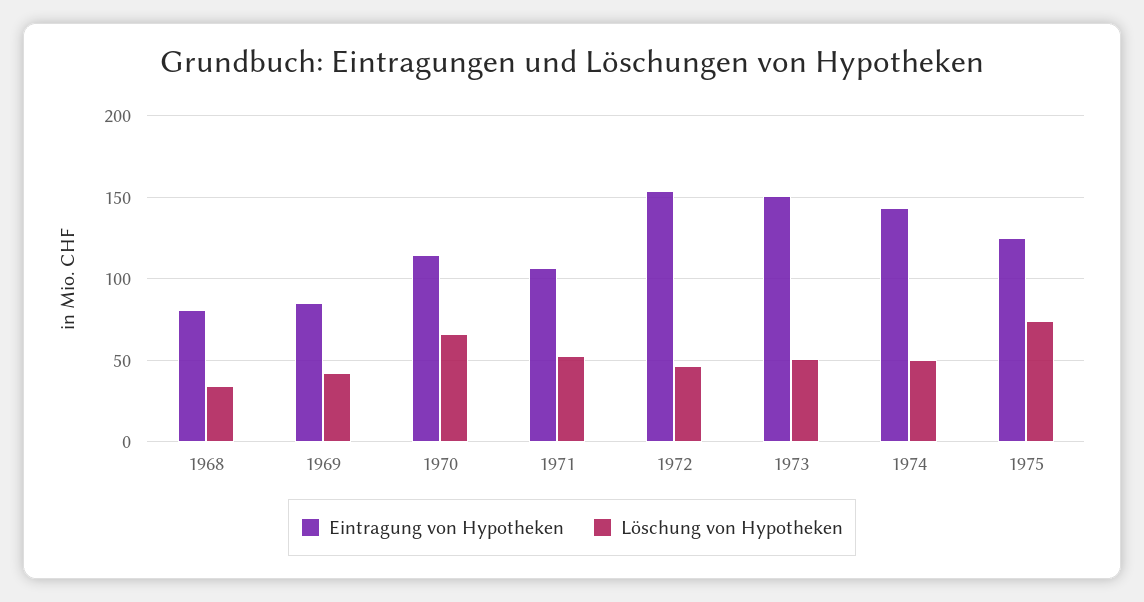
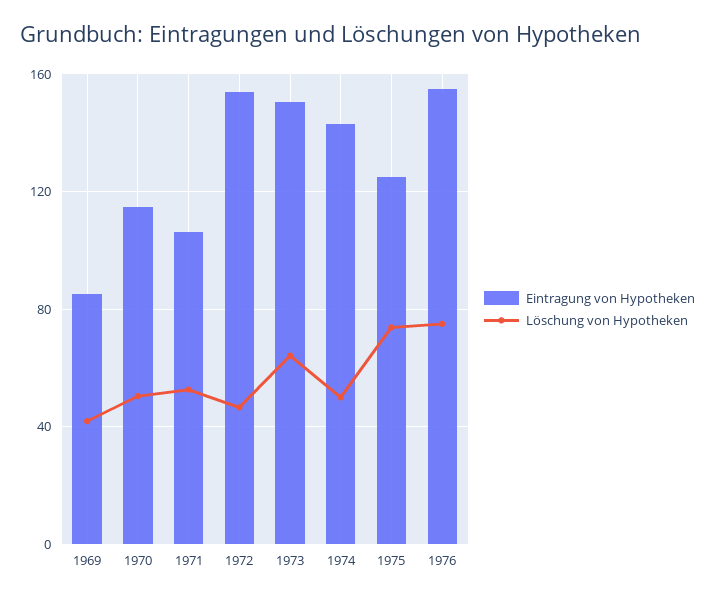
Eintragung von Hypotheken, 1968: 80 -> none
Löschung von Hypotheken, 1968: 35 -> none
Löschung von Hypotheken, 1970: 65 -> 50
Löschung von Hypotheken, 1973: 50 -> 65
Eintragung von Hypotheken, 1976: none -> 155
Löschung von Hypotheken, 1976: none -> 75

